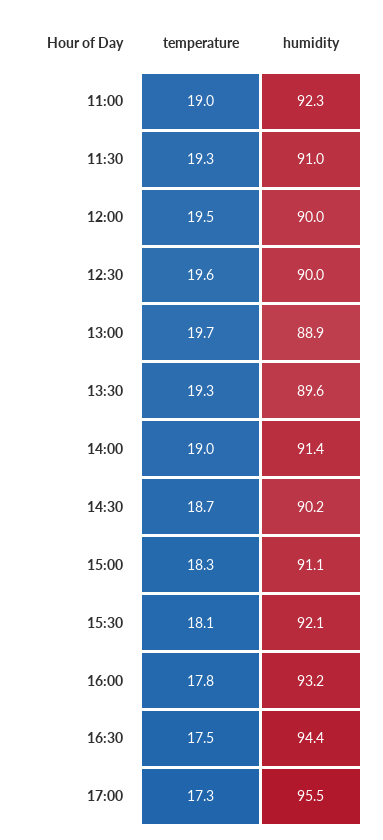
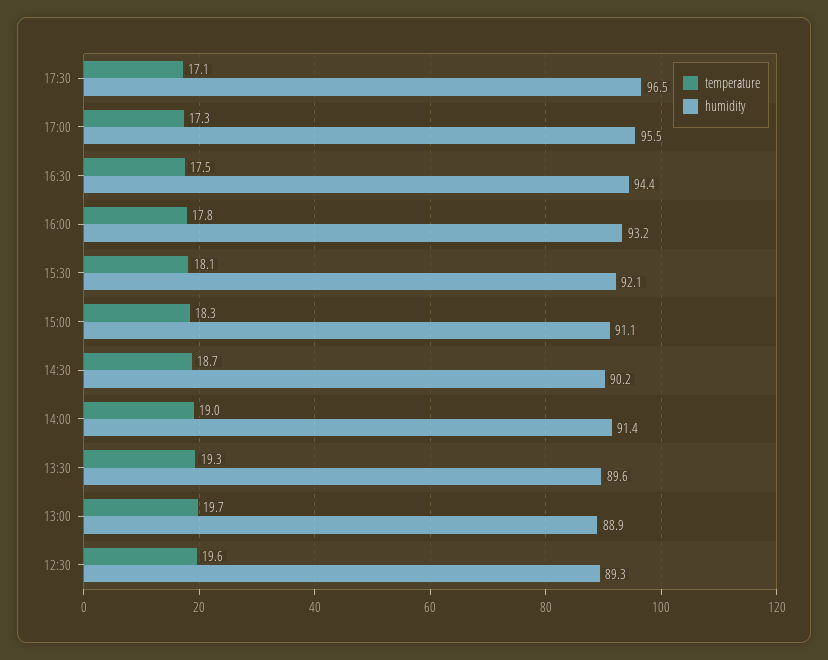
temperature, 11:00: 19 -> none
humidity, 11:00: 92.3 -> none
temperature, 11:30: 19.3 -> none
humidity, 11:30: 91 -> none
temperature, 12:00: 19.5 -> none
humidity, 12:00: 90 -> none
humidity, 12:30: 90 -> 89.3
temperature, 17:30: none -> 17.1
humidity, 17:30: none -> 96.5

